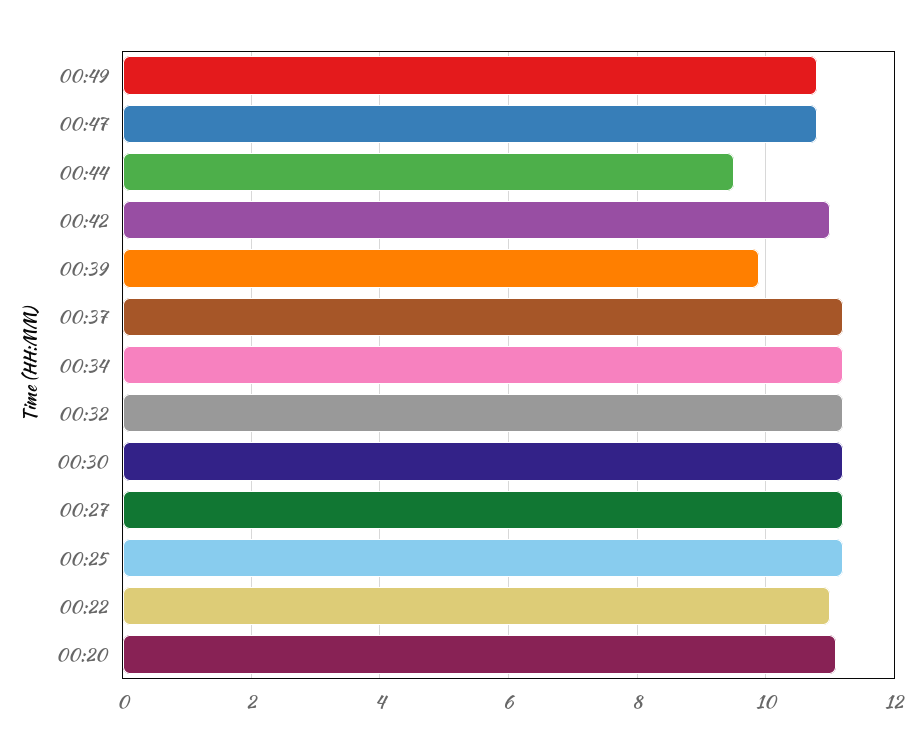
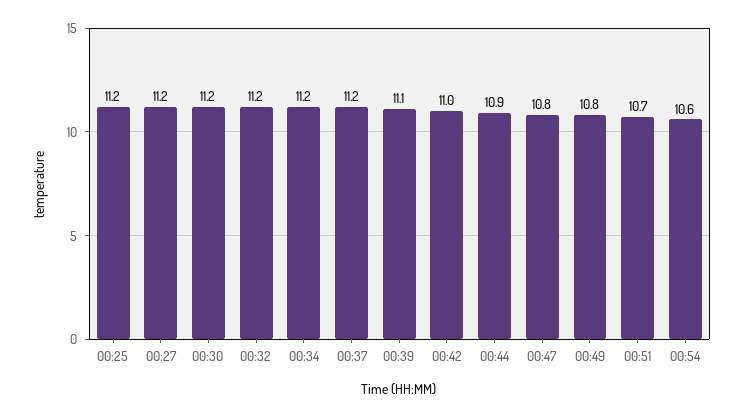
00:44: 9.5 -> 10.9
00:39: 10 -> 11.1
00:22: 11 -> none
00:20: 11 -> none
00:51: none -> 10.7
00:54: none -> 10.6

